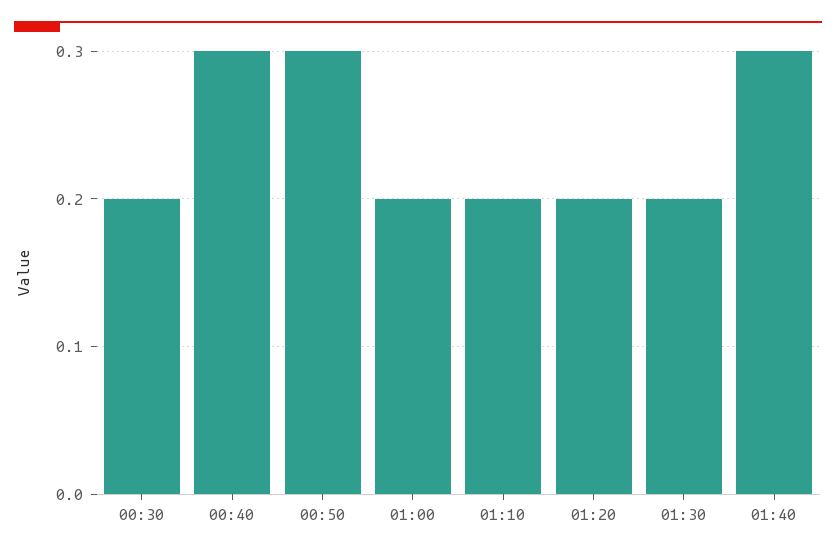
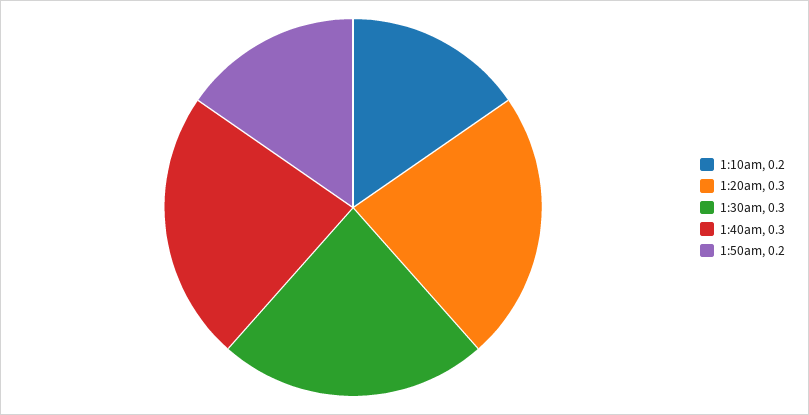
00:30: 0.2 -> none
00:40: 0.3 -> none
00:50: 0.3 -> none
01:00: 0.2 -> none
01:20: 0.2 -> 0.3
01:30: 0.2 -> 0.3
1:50am: none -> 0.2

